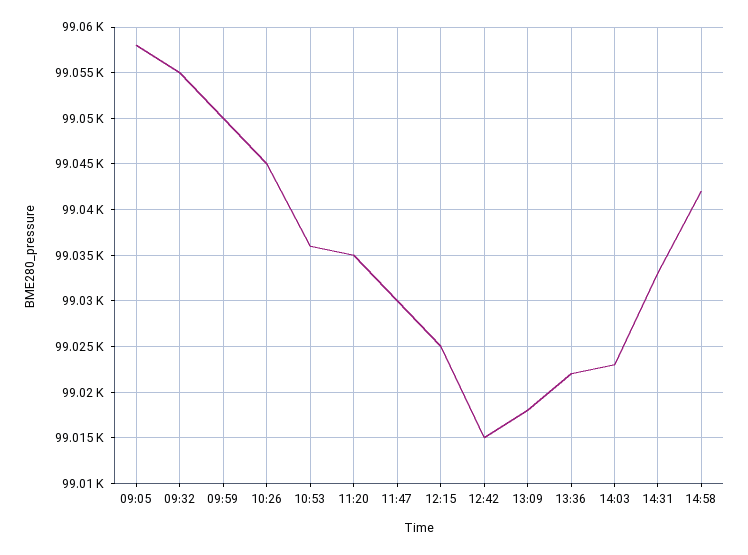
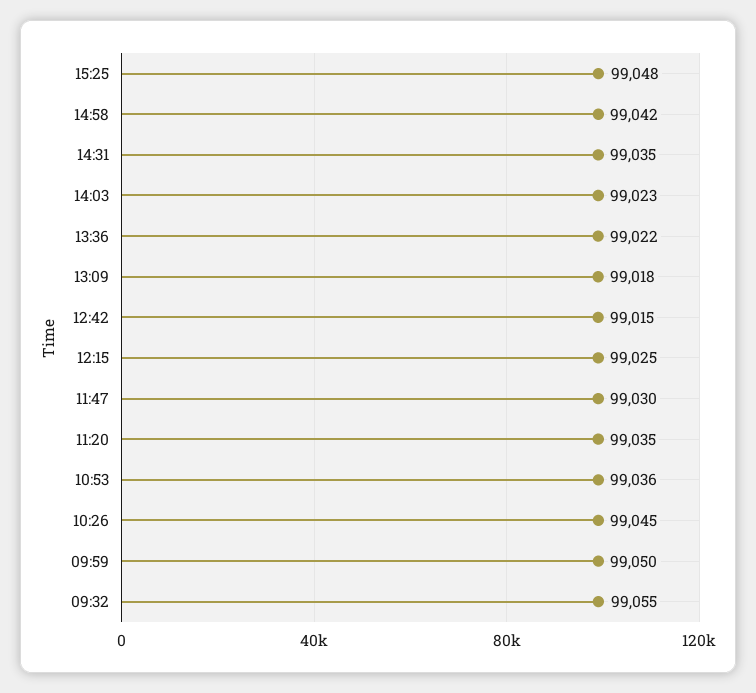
09:05: 99058 -> none
14:31: 99033 -> 99035
15:25: none -> 99048

